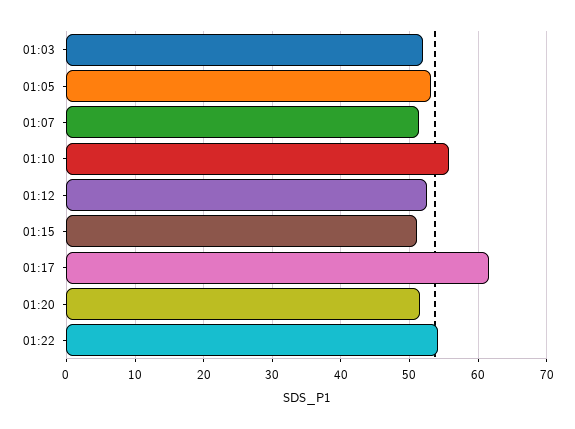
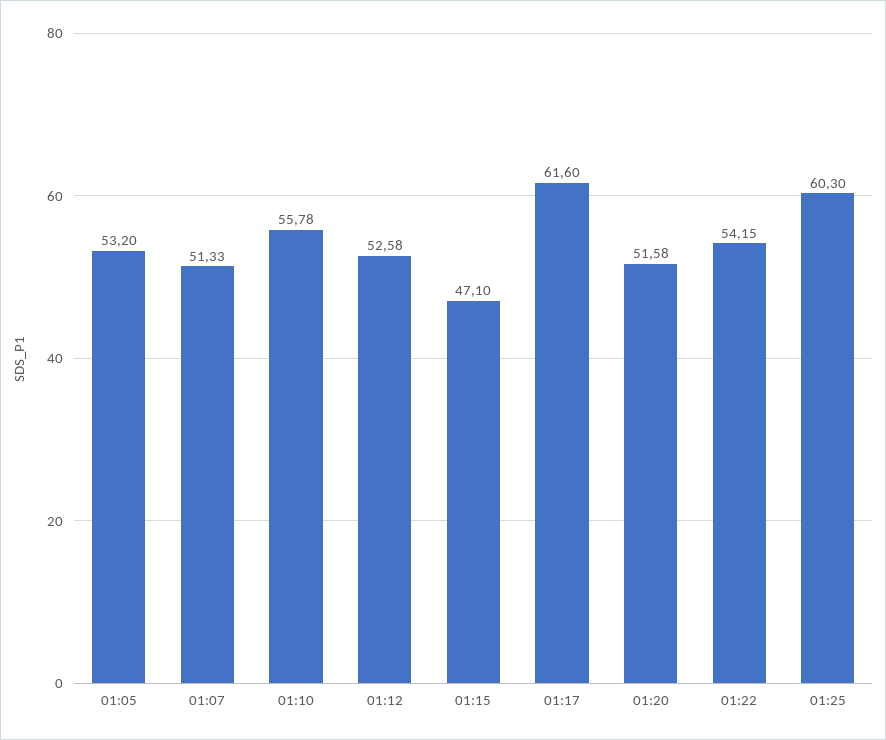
01:03: 52 -> none
01:15: 51 -> 47.1
01:25: none -> 60.3

